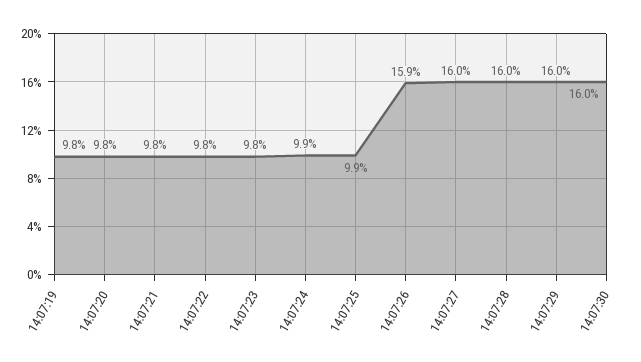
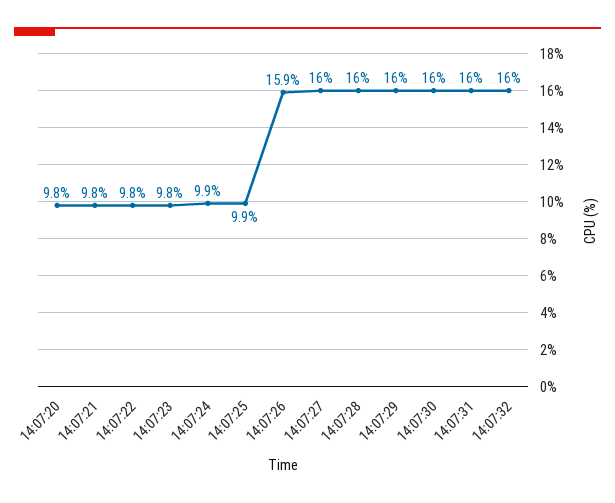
14:07:19: 9.8 -> none
14:07:31: none -> 16
14:07:32: none -> 16

